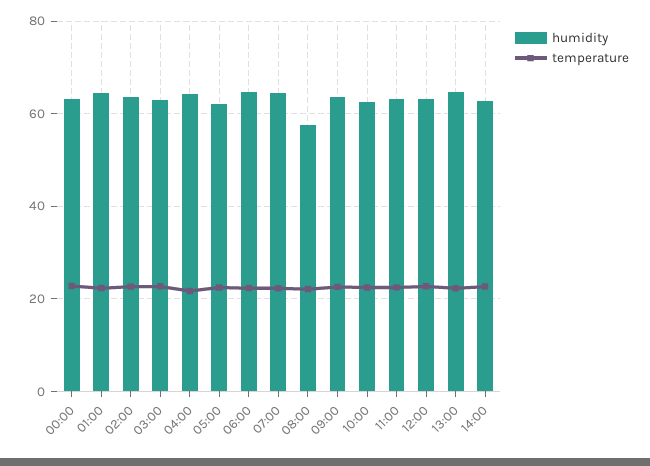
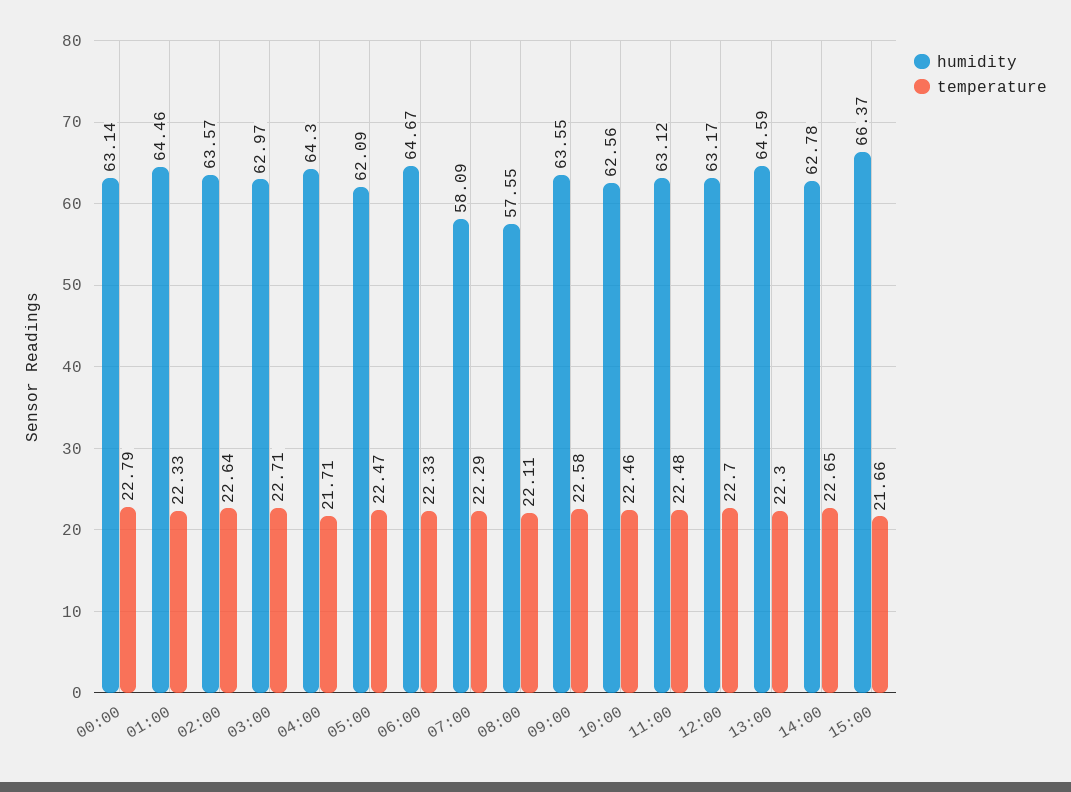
humidity, 07:00: 64 -> 58.09
humidity, 15:00: none -> 66.37
temperature, 15:00: none -> 21.66

